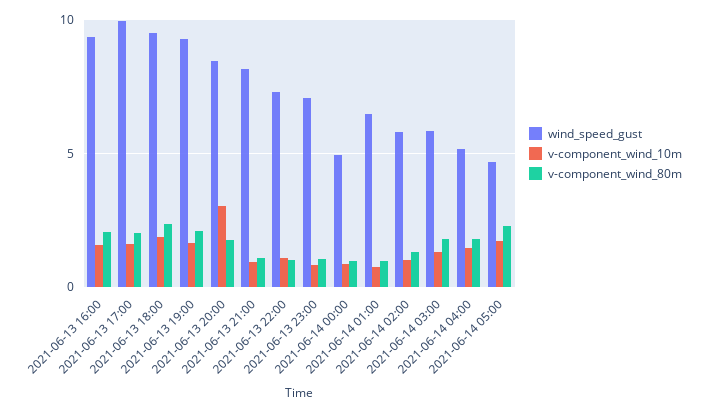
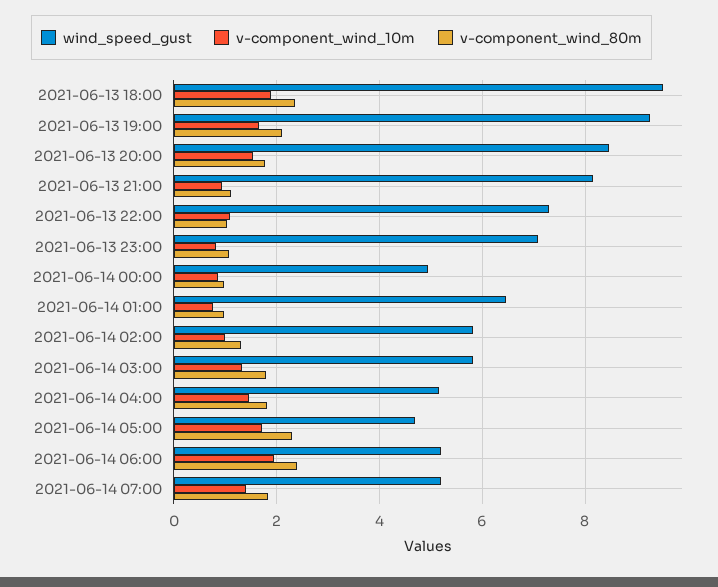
wind_speed_gust, 2021-06-13 16:00: 9.5 -> none
v-component_wind_10m, 2021-06-13 16:00: 1.5 -> none
v-component_wind_80m, 2021-06-13 16:00: 2 -> none
wind_speed_gust, 2021-06-13 17:00: 10 -> none
v-component_wind_10m, 2021-06-13 17:00: 1.5 -> none
v-component_wind_80m, 2021-06-13 17:00: 2 -> none
v-component_wind_10m, 2021-06-13 20:00: 3 -> 1.6
wind_speed_gust, 2021-06-14 06:00: none -> 5.2
v-component_wind_10m, 2021-06-14 06:00: none -> 2
v-component_wind_80m, 2021-06-14 06:00: none -> 2.4
wind_speed_gust, 2021-06-14 07:00: none -> 5.2
v-component_wind_10m, 2021-06-14 07:00: none -> 1.4
v-component_wind_80m, 2021-06-14 07:00: none -> 1.8

